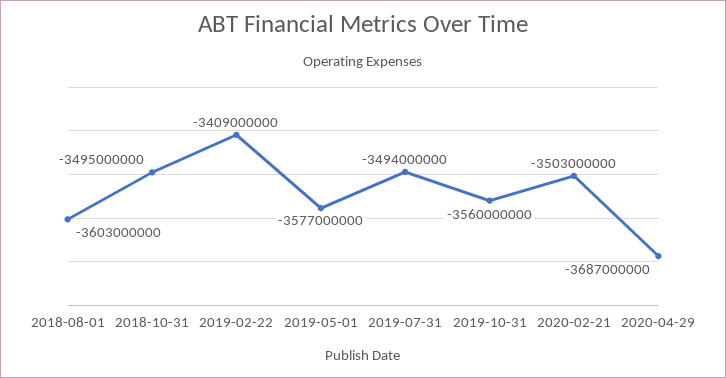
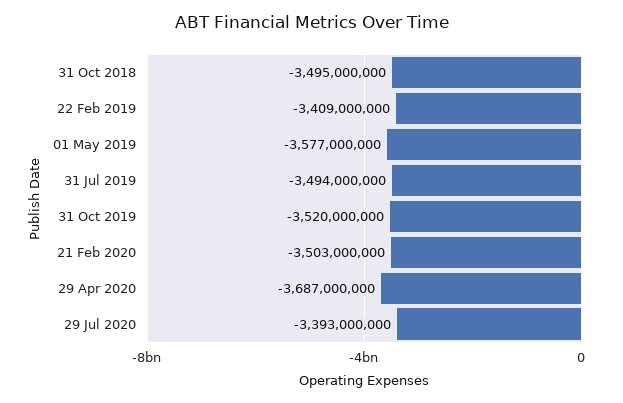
2018-08-01: -3603000000 -> none
2019-10-31: -3560000000 -> -3520000000
29 Jul 2020: none -> -3393000000

